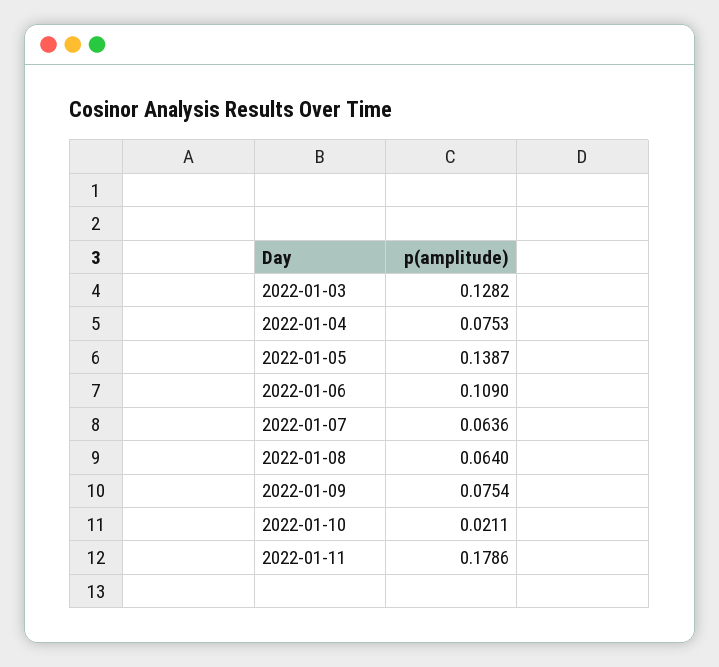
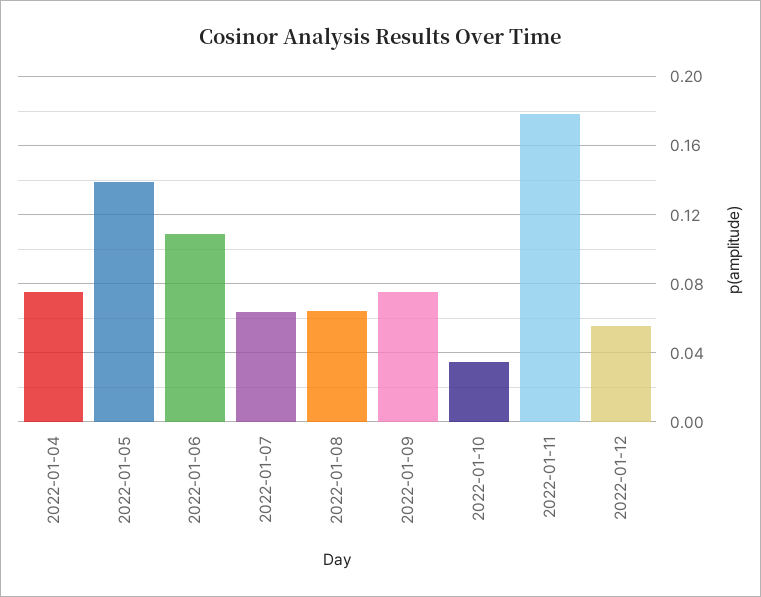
2022-01-03: 0.1282 -> none
2022-01-10: 0.0211 -> 0.035
2022-01-12: none -> 0.055

